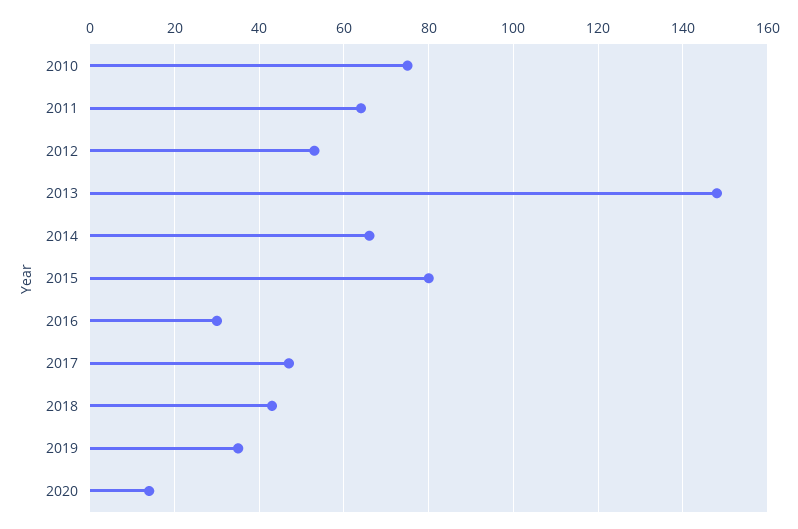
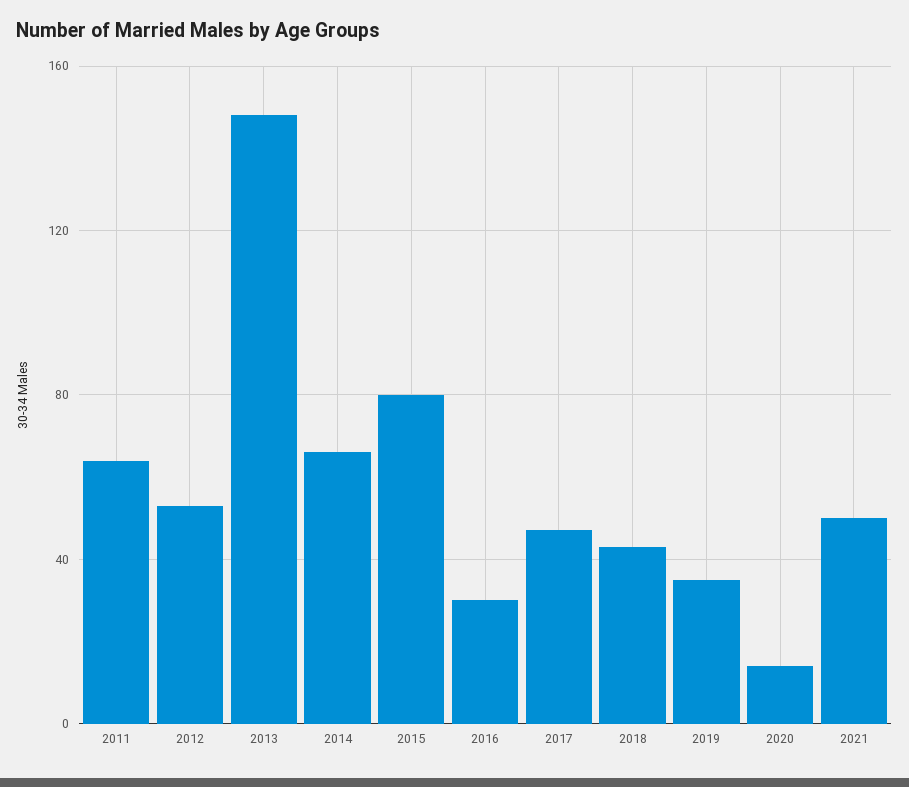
2010: 75 -> none
2021: none -> 50

